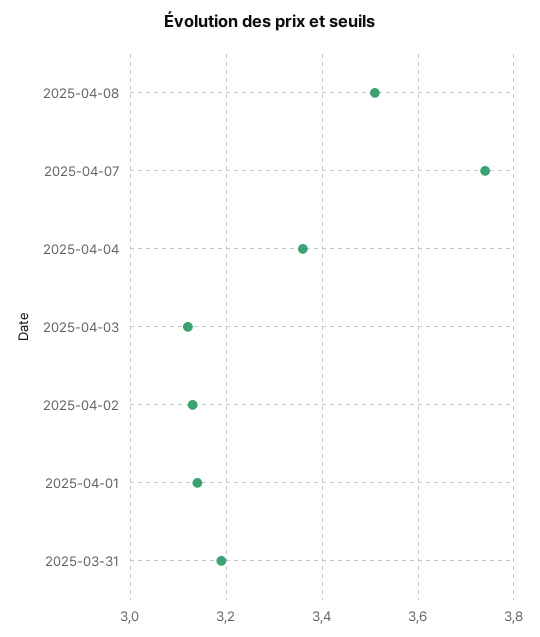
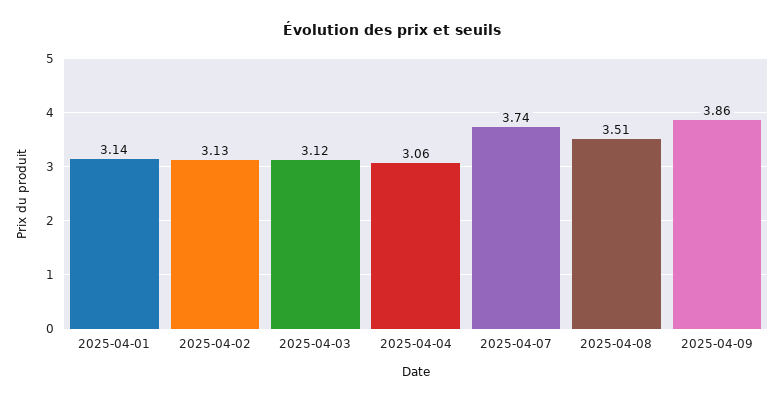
2025-04-04: 3.35 -> 3.06
2025-03-31: 3.2 -> none
2025-04-09: none -> 3.86

